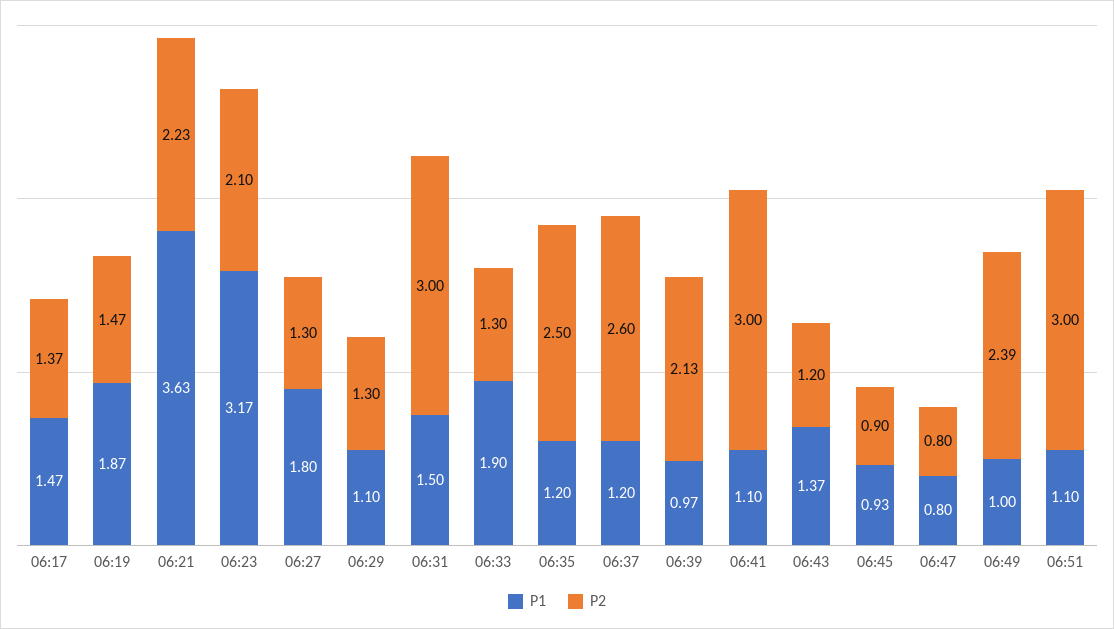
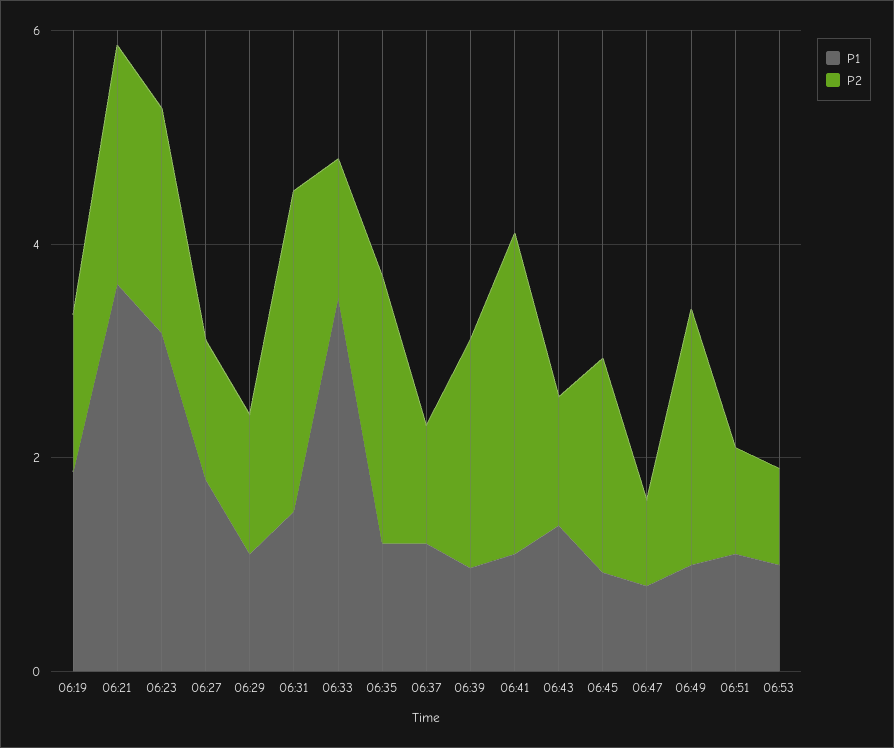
P1, 06:17: 1.47 -> none
P2, 06:17: 1.37 -> none
P1, 06:33: 1.9 -> 3.5
P2, 06:37: 2.6 -> 1
P2, 06:45: 0.9 -> 2
P2, 06:51: 3 -> 1
P1, 06:53: none -> 1
P2, 06:53: none -> 1

